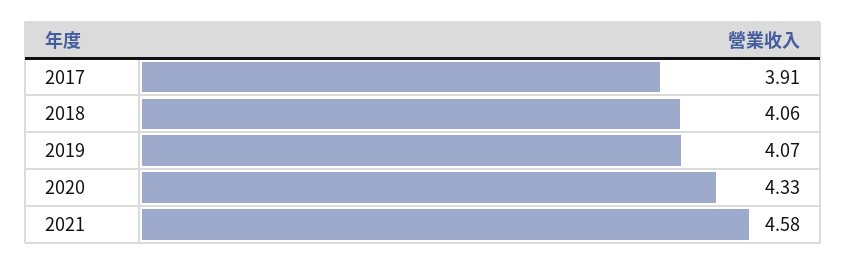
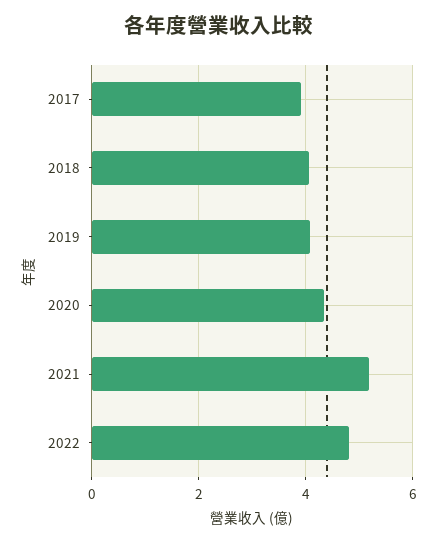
2021: 4.58 -> 5.2
2022: none -> 4.8

